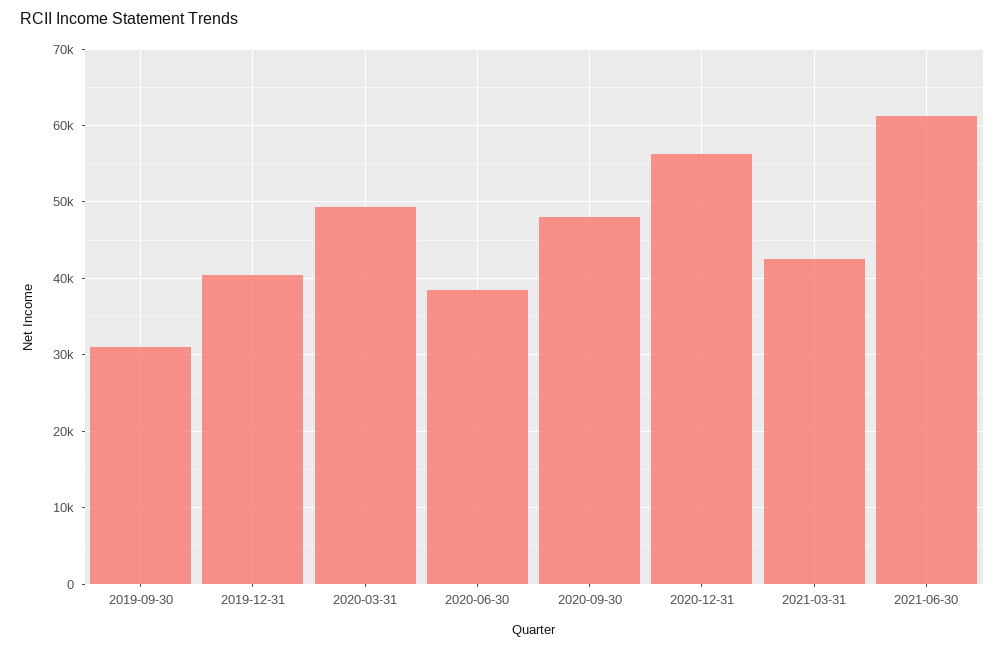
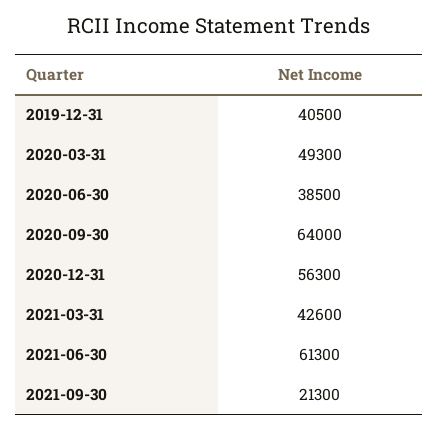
2019-09-30: 31000 -> none
2020-09-30: 48000 -> 64000
2021-09-30: none -> 21300

